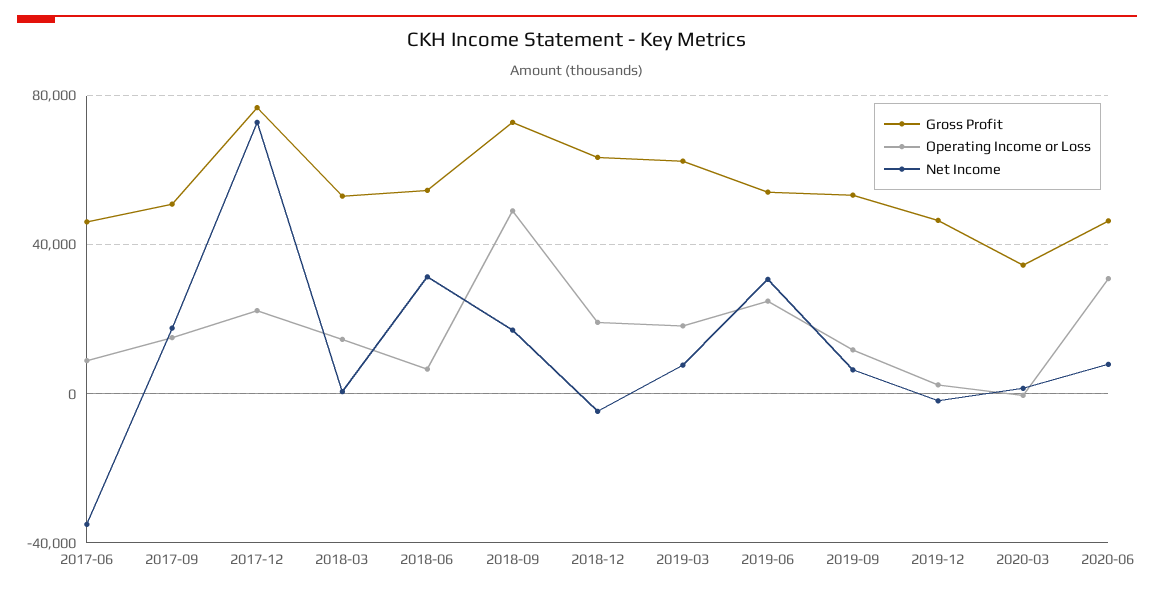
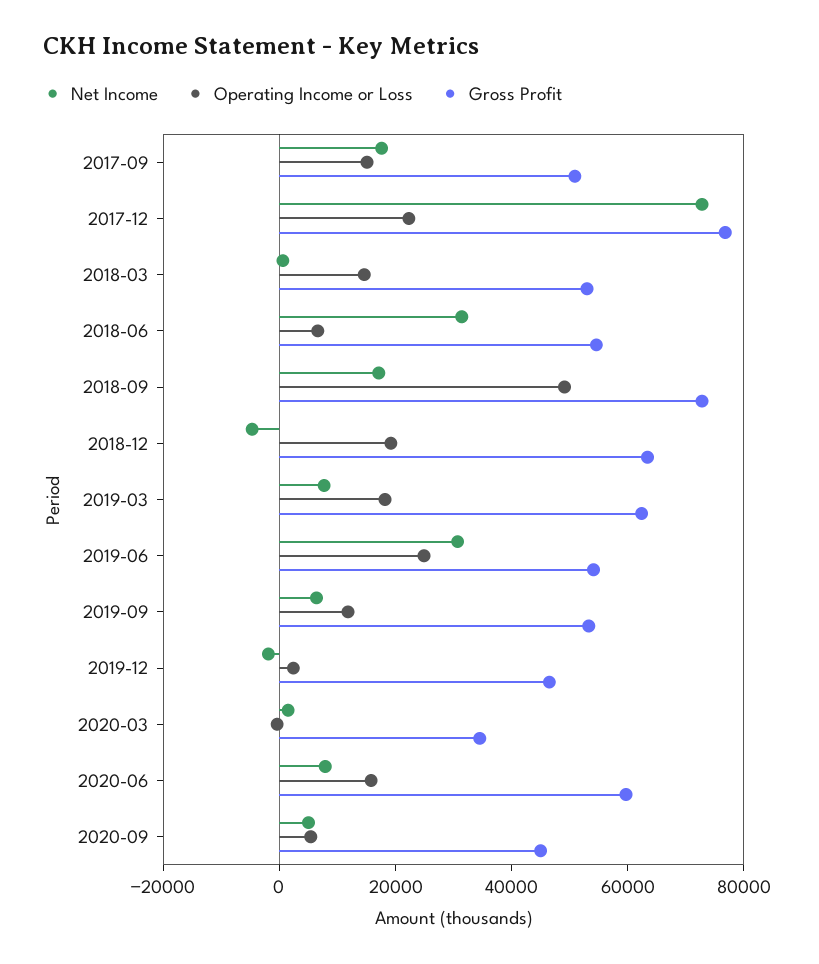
Gross Profit, 2017-06: 45000 -> none
Operating Income or Loss, 2017-06: 10000 -> none
Net Income, 2017-06: -35000 -> none
Gross Profit, 2020-06: 45000 -> 60000
Operating Income or Loss, 2020-06: 30000 -> 15000
Net Income, 2020-09: none -> 5000
Operating Income or Loss, 2020-09: none -> 5000
Gross Profit, 2020-09: none -> 45000

